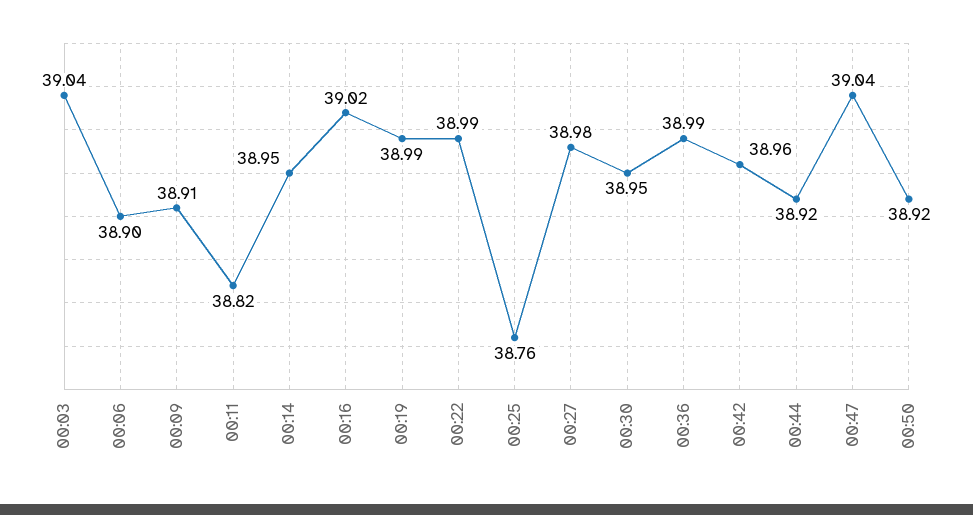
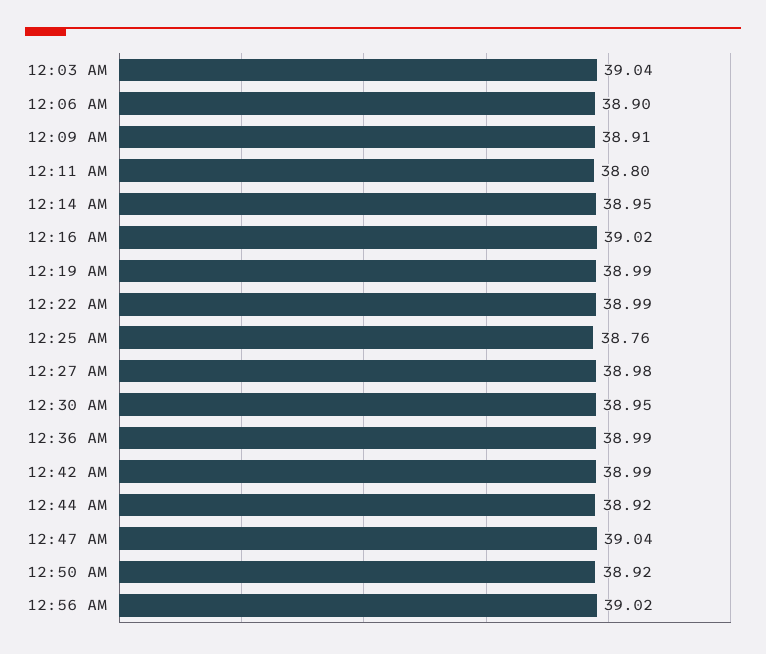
00:11: 38.82 -> 38.8
00:42: 38.96 -> 38.99
12:56 AM: none -> 39.02

